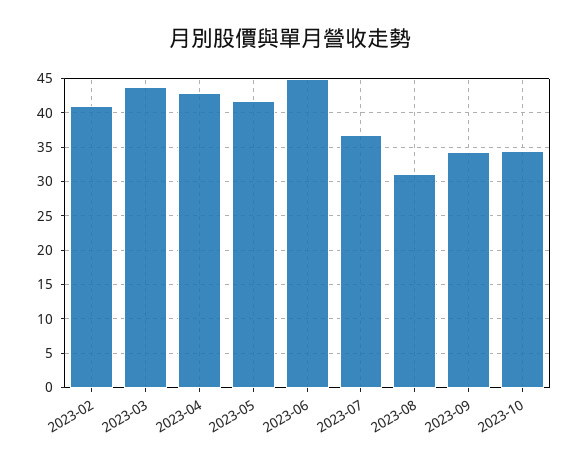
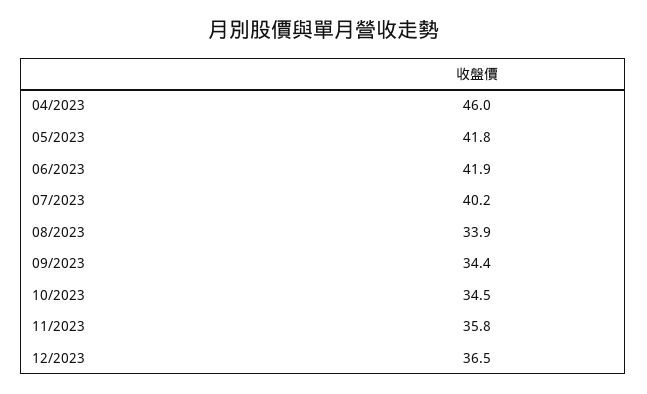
2023-02: 41 -> none
2023-03: 44 -> none
2023-04: 43 -> 46
2023-06: 45 -> 41.9
2023-07: 37 -> 40.2
2023-08: 31 -> 33.9
11/2023: none -> 35.8
12/2023: none -> 36.5

